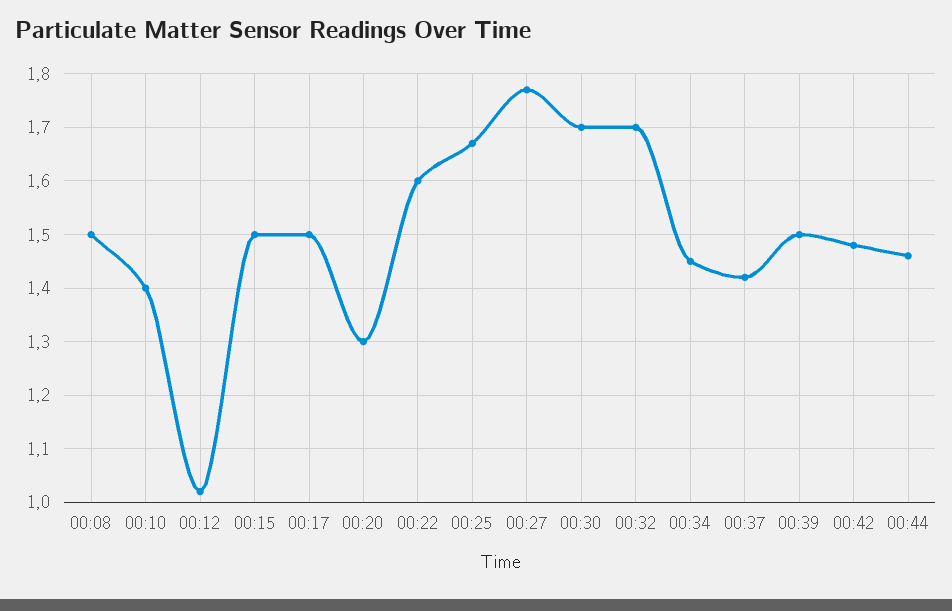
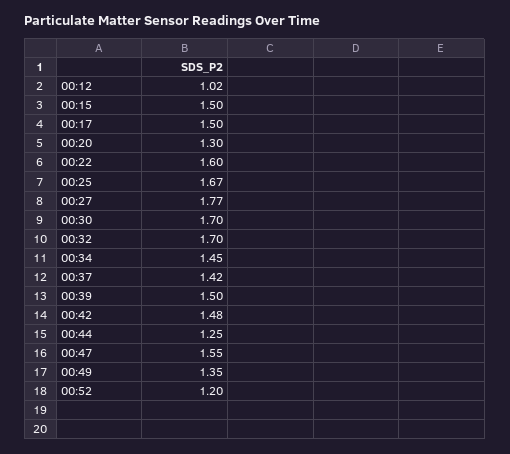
00:08: 1.5 -> none
00:10: 1.4 -> none
00:44: 1.45 -> 1.25
00:47: none -> 1.55
00:49: none -> 1.35
00:52: none -> 1.2

